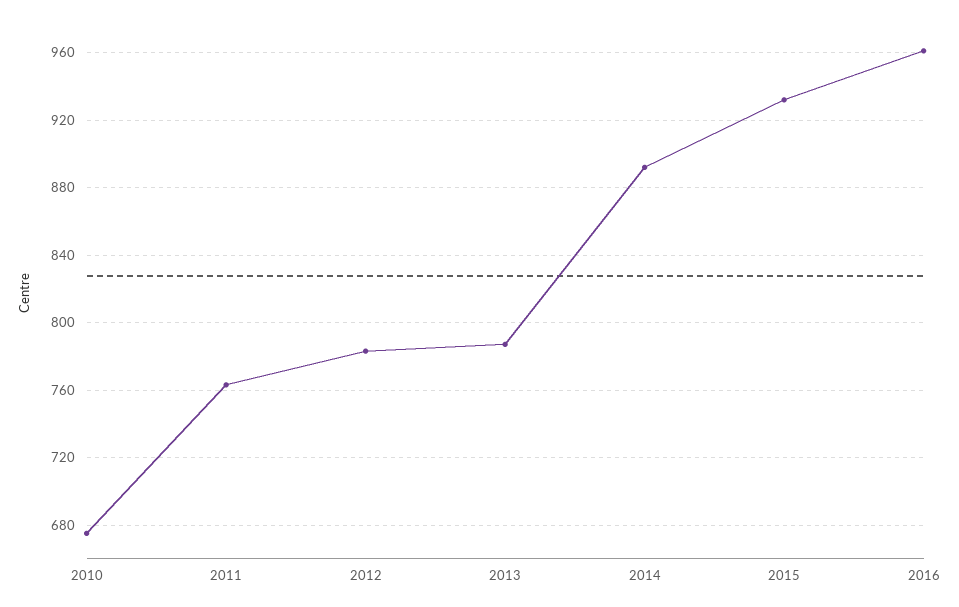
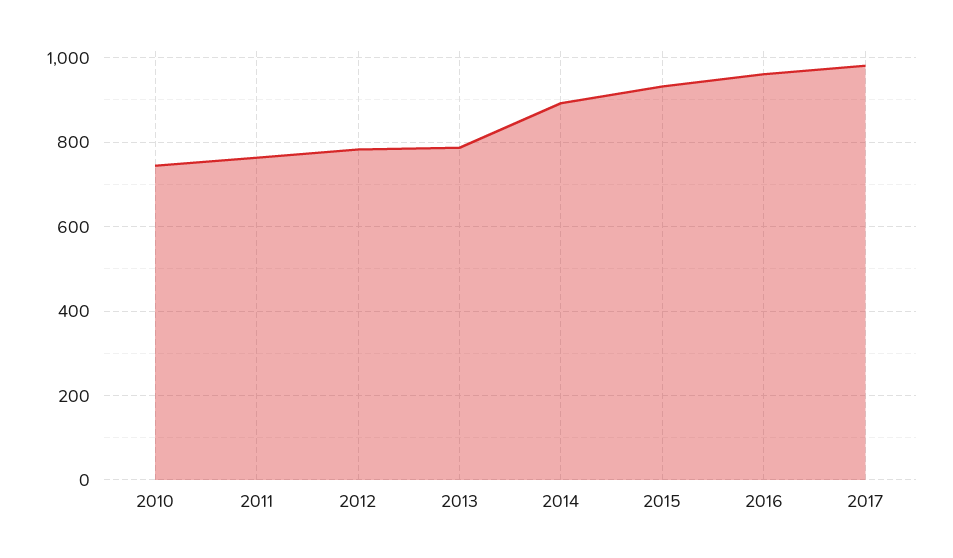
2010: 675 -> 740
2017: none -> 980

